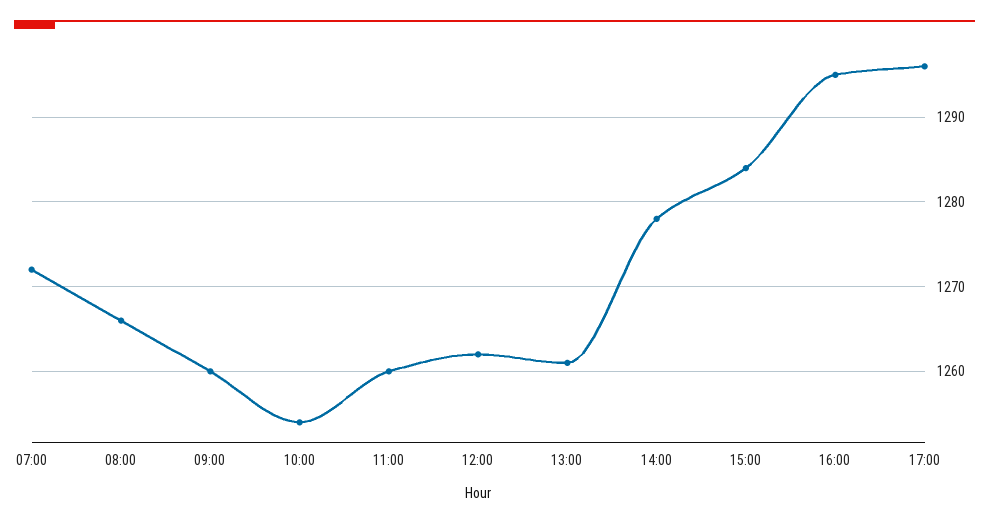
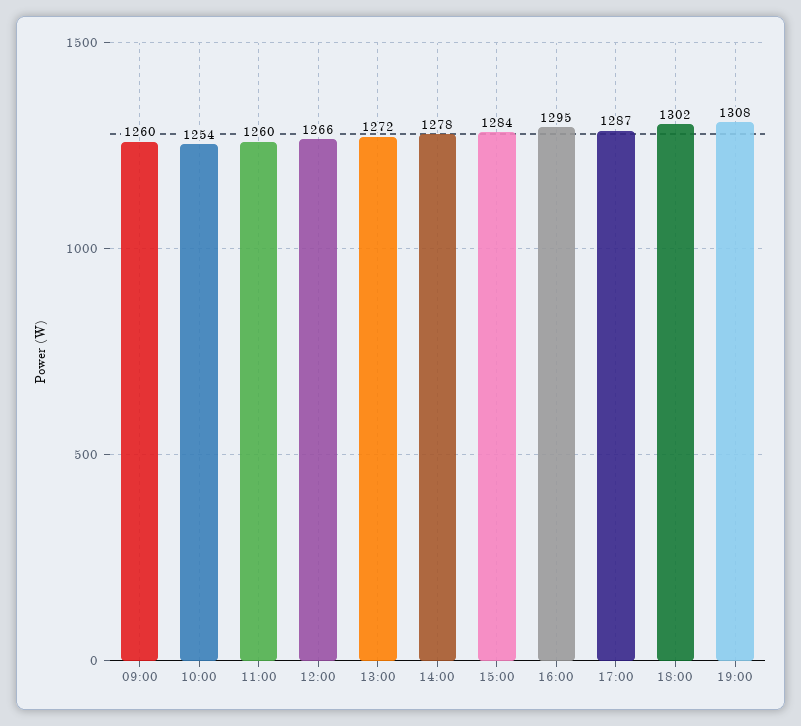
07:00: 1272 -> none
08:00: 1266 -> none
12:00: 1262 -> 1266
13:00: 1261 -> 1272
17:00: 1296 -> 1287
18:00: none -> 1302
19:00: none -> 1308

